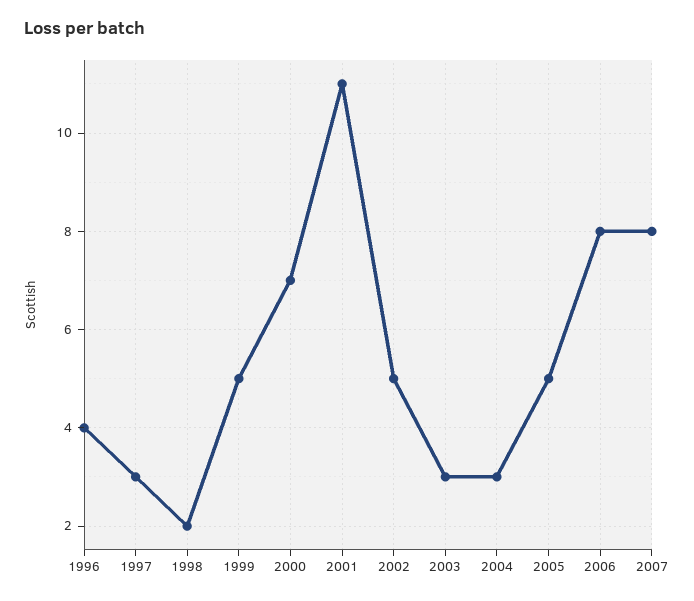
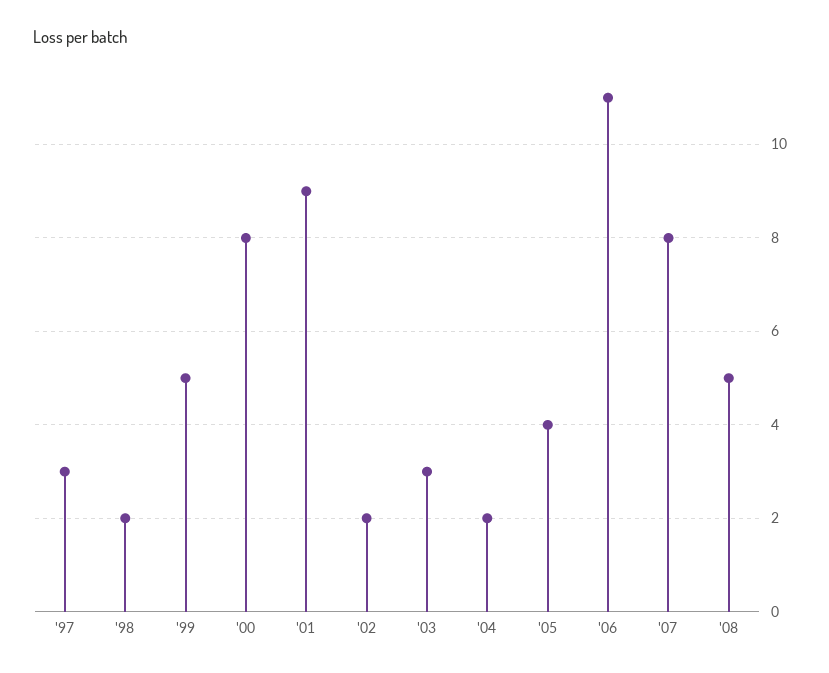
1996: 4 -> none
2000: 7 -> 8
2001: 11 -> 9
2002: 5 -> 2
2004: 3 -> 2
2005: 5 -> 4
2006: 8 -> 11
'08: none -> 5

